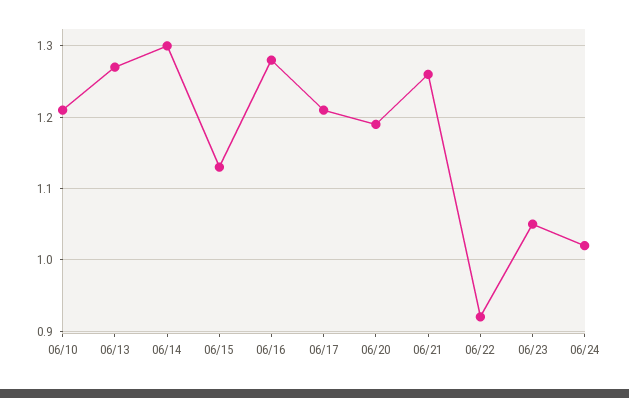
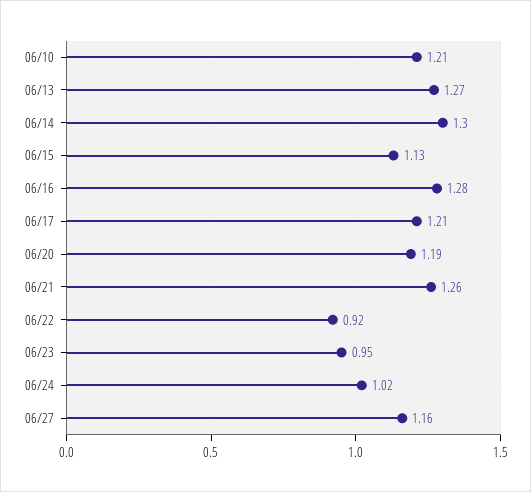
06/23: 1.05 -> 0.95
06/27: none -> 1.16

